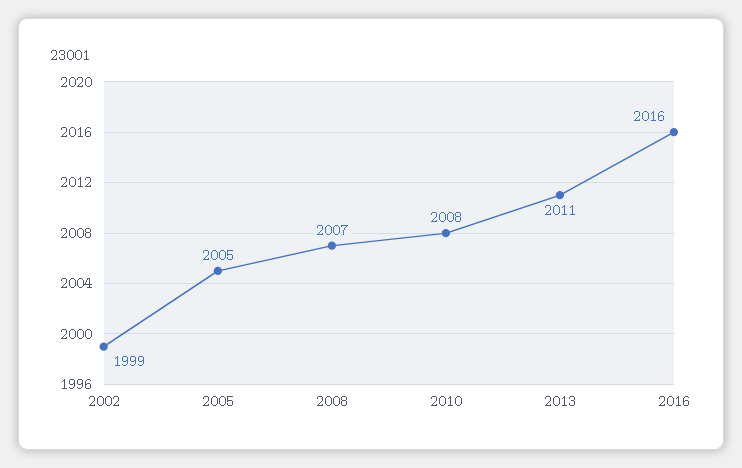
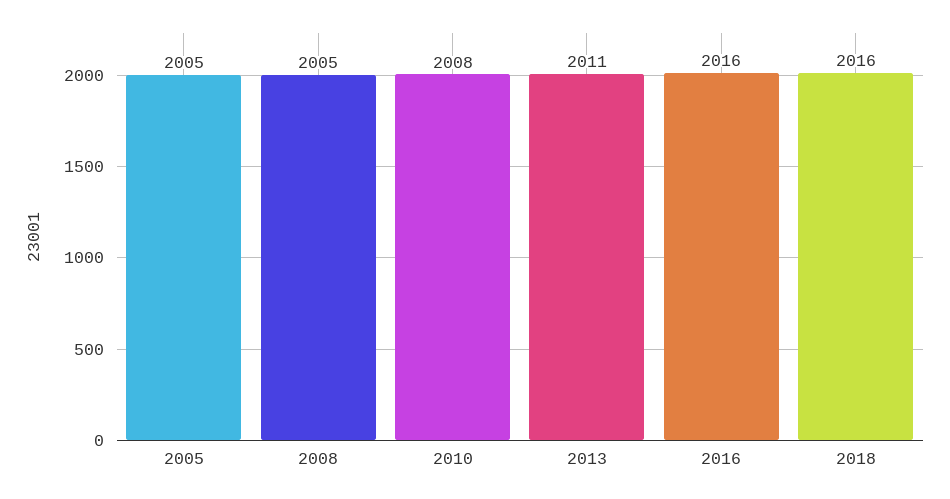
2002: 1999 -> none
2008: 2007 -> 2005
2018: none -> 2016

